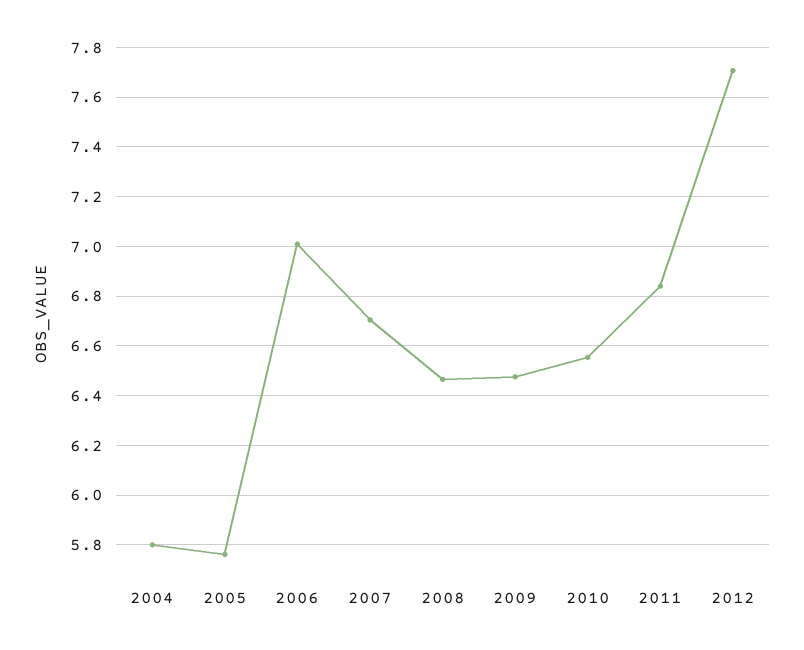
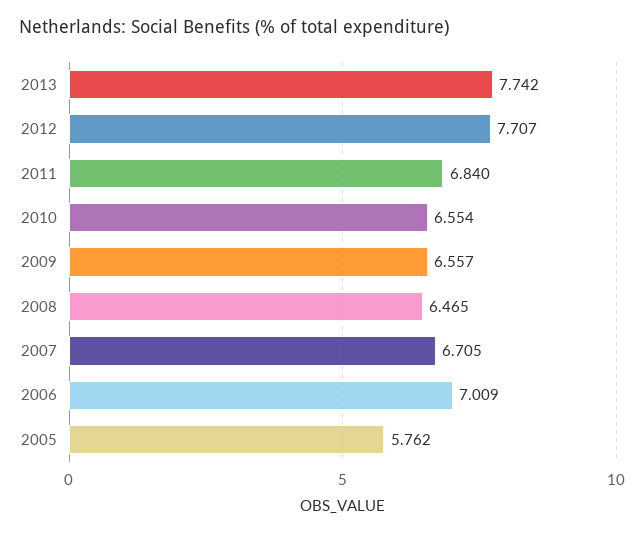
2004: 5.8 -> none
2009: 6.475 -> 6.557
2013: none -> 7.742

